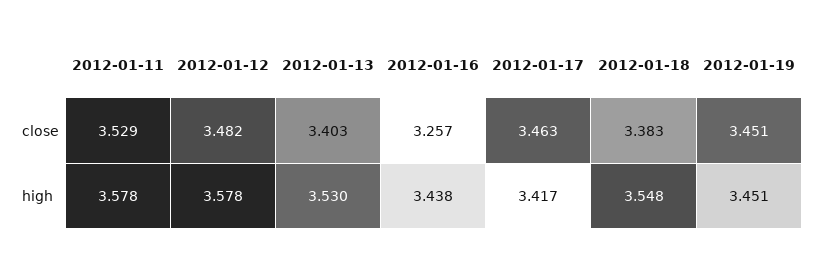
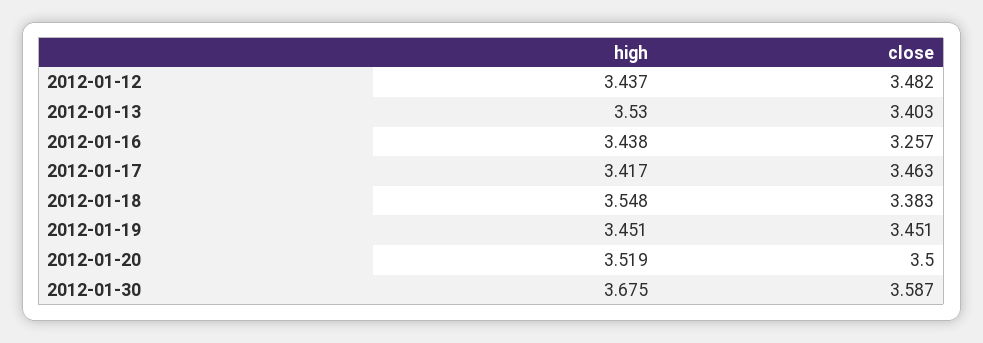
2012-01-11, close: 3.529 -> none
2012-01-11, high: 3.578 -> none
2012-01-12, high: 3.578 -> 3.437
2012-01-20, high: none -> 3.519
2012-01-20, close: none -> 3.5
2012-01-30, high: none -> 3.675
2012-01-30, close: none -> 3.587

